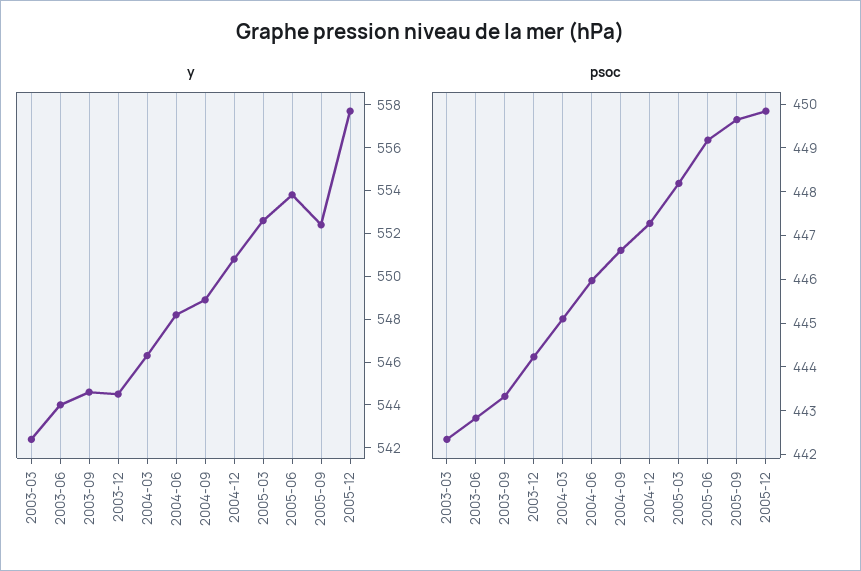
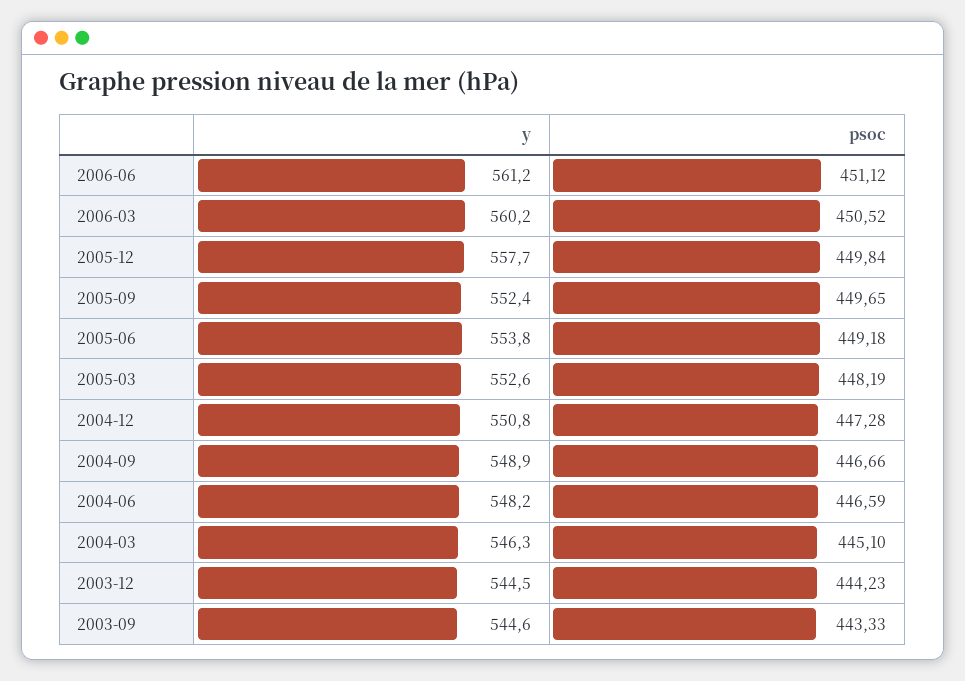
y, 2003-03: 542.5 -> none
y, 2003-06: 544 -> none
psoc, 2003-03: 442.4 -> none
psoc, 2003-06: 442.8 -> none
psoc, 2004-06: 446 -> 446.59
y, 2006-06: none -> 561.2
psoc, 2006-06: none -> 451.12
y, 2006-03: none -> 560.2
psoc, 2006-03: none -> 450.52

